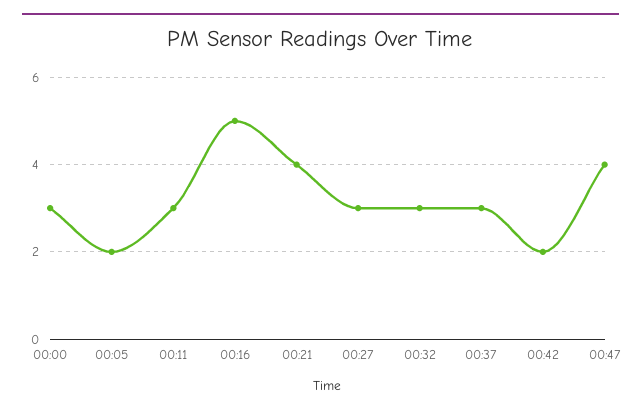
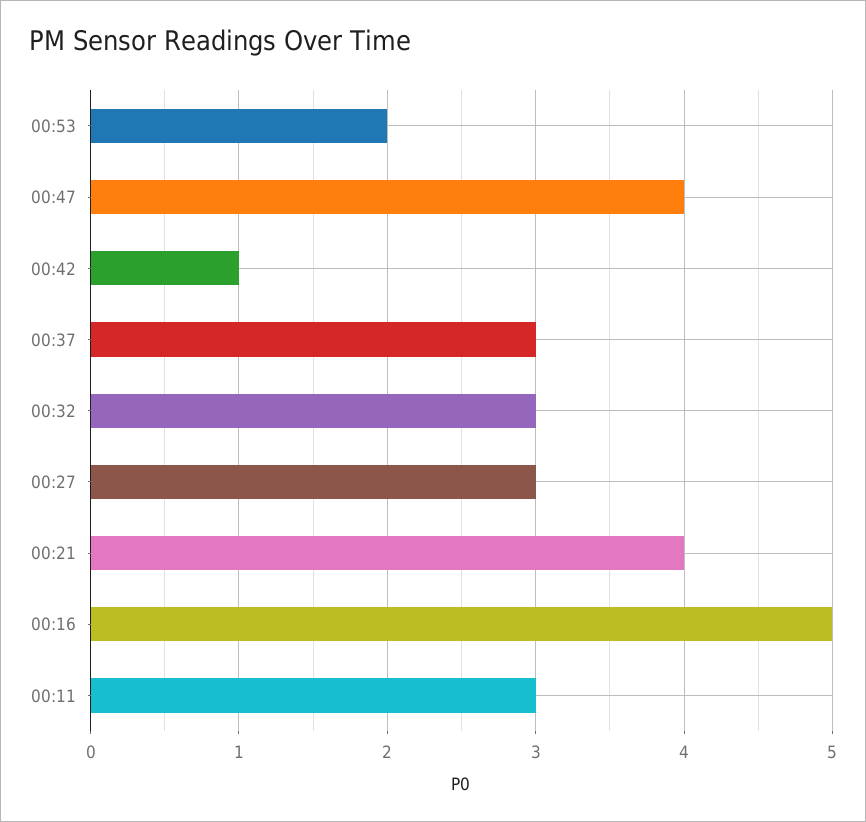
00:00: 3 -> none
00:05: 2 -> none
00:42: 2 -> 1
00:53: none -> 2

